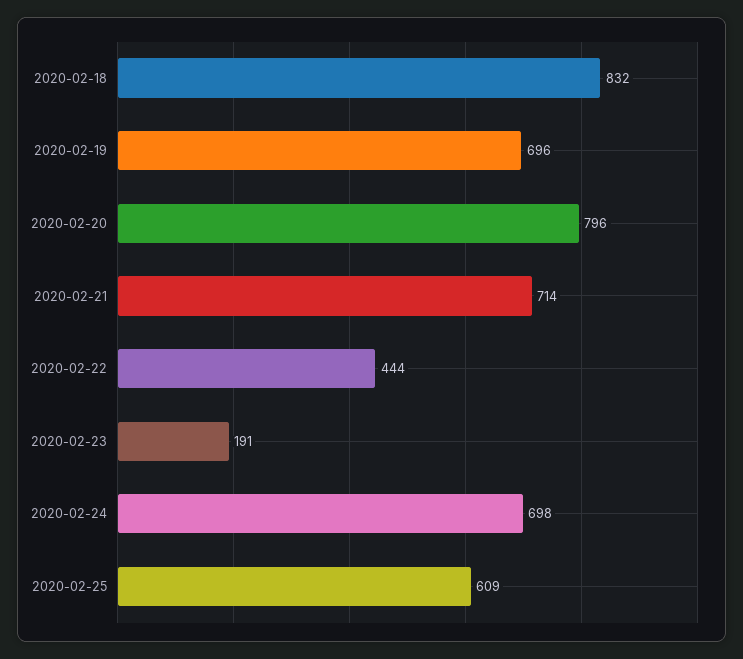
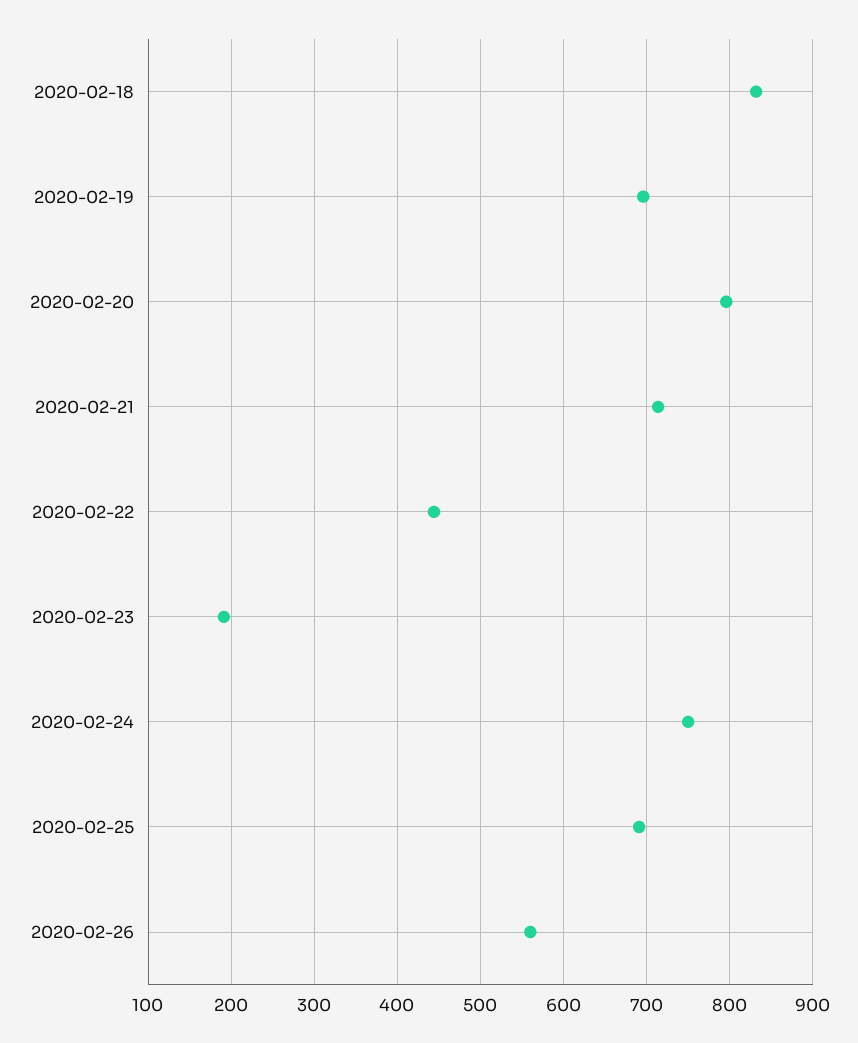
2020-02-24: 698 -> 750
2020-02-25: 609 -> 690
2020-02-26: none -> 560

